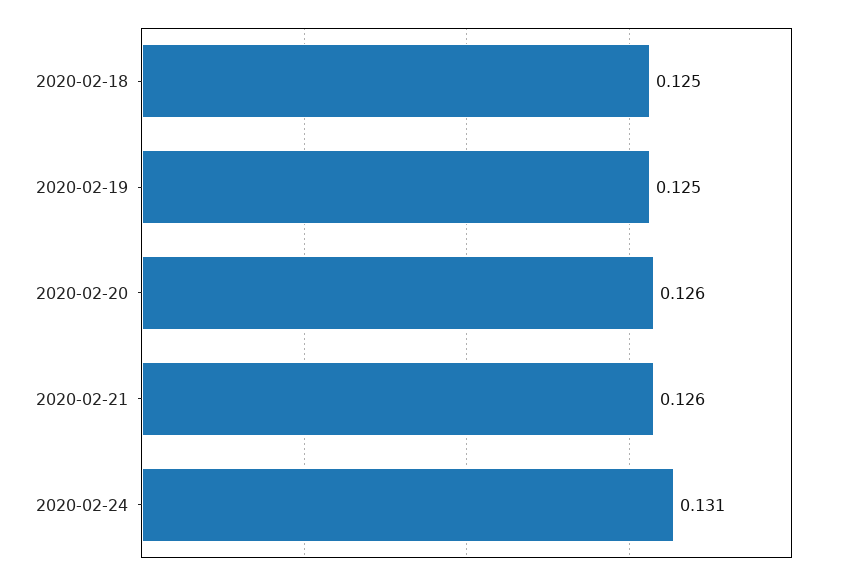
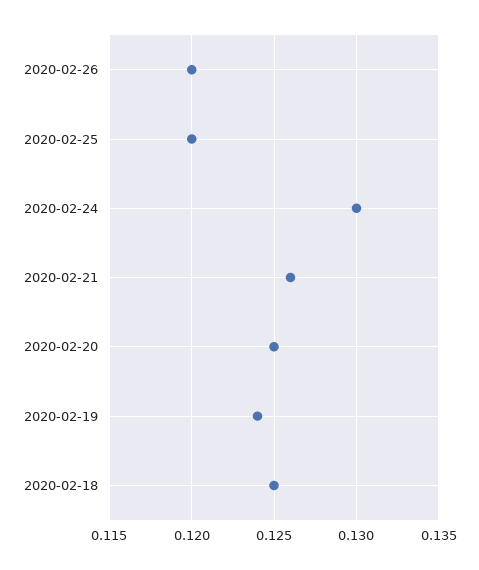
2020-02-19: 0.125 -> 0.124
2020-02-20: 0.126 -> 0.125
2020-02-24: 0.131 -> 0.13
2020-02-26: none -> 0.12
2020-02-25: none -> 0.12

